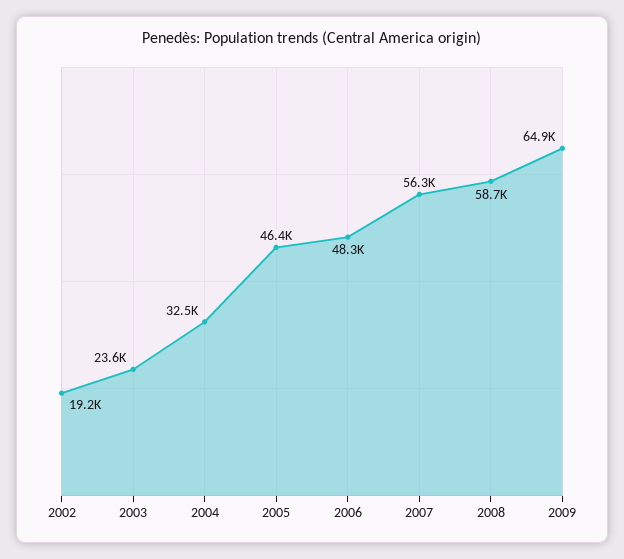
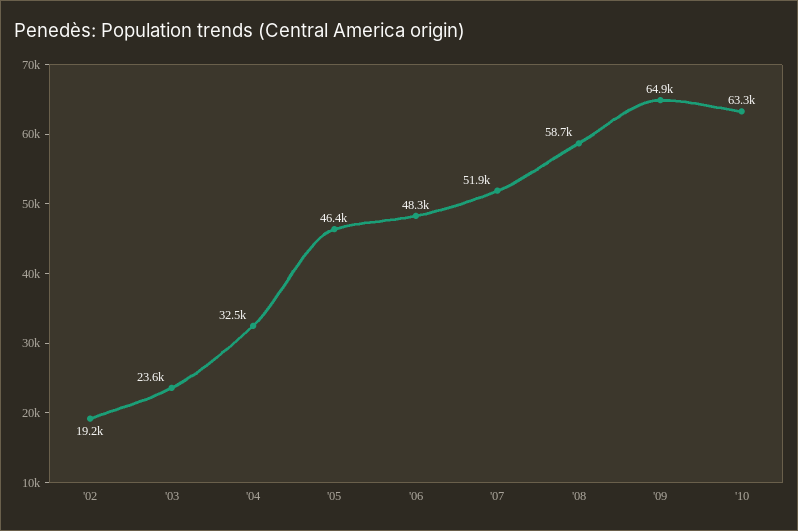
2007: 56300 -> 51900
'10: none -> 63300

